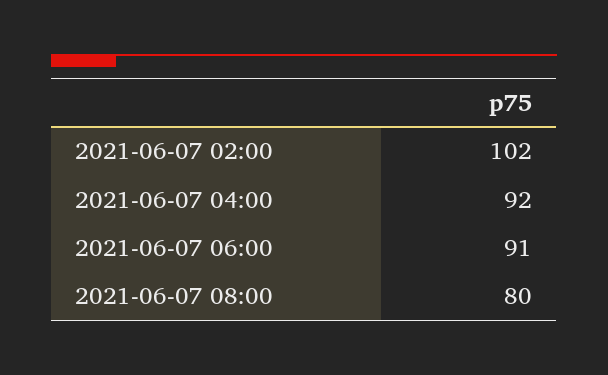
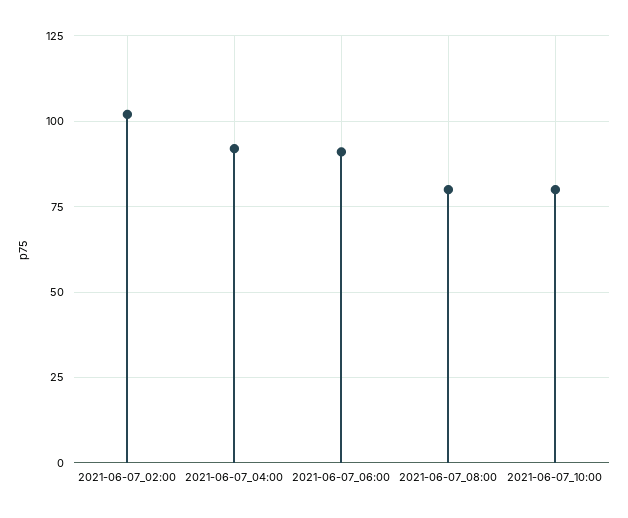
2021-06-07_10:00: none -> 80

